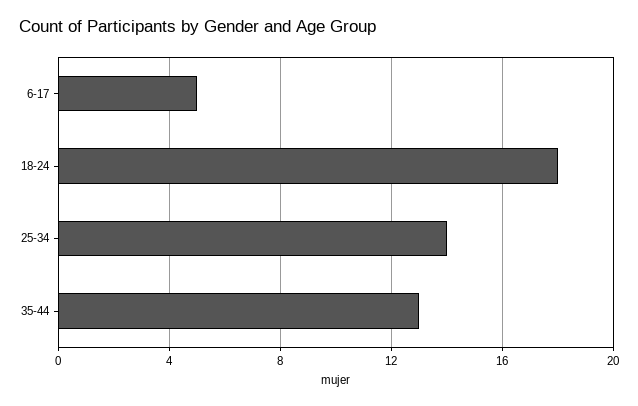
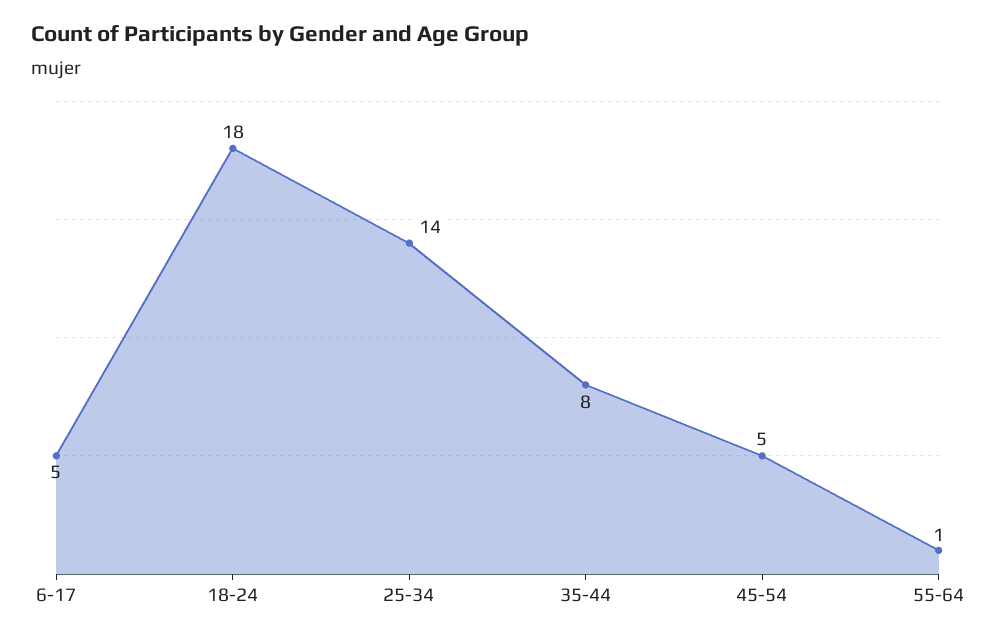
35-44: 13 -> 8
45-54: none -> 5
55-64: none -> 1

